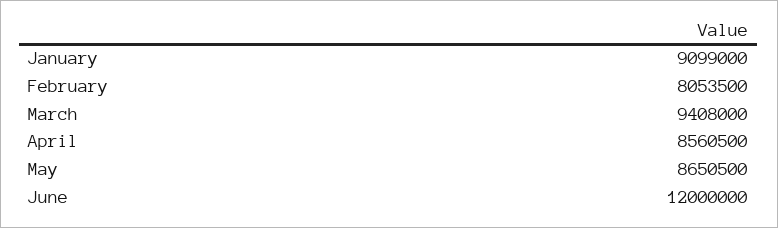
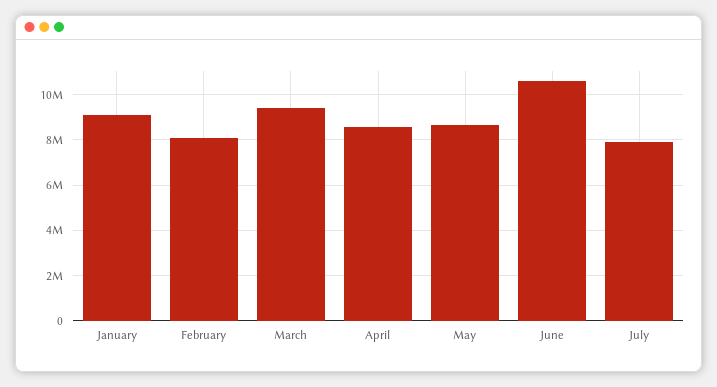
June: 12000000 -> 10500000
July: none -> 8000000

